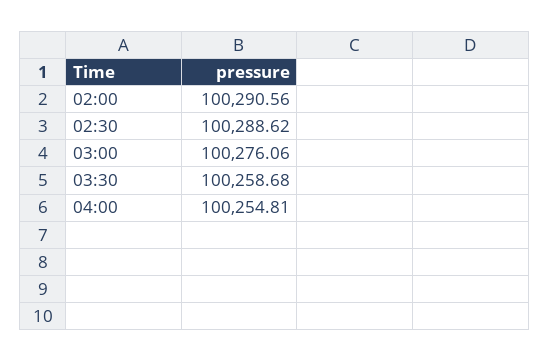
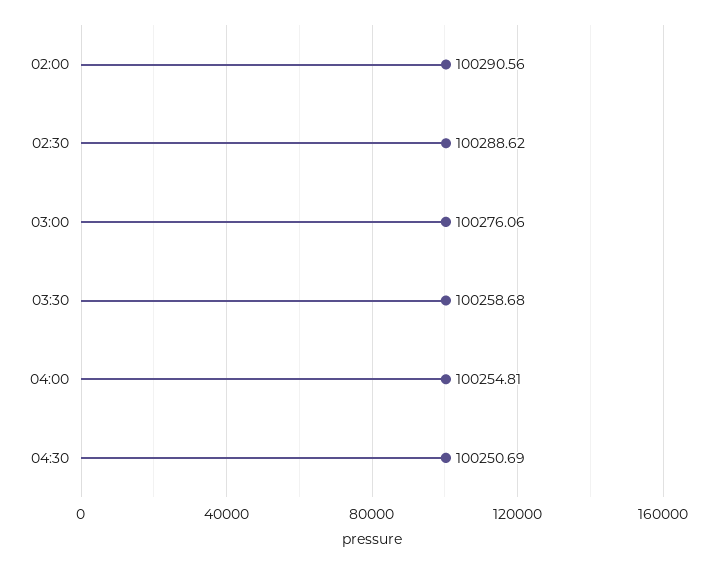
04:30: none -> 100250.69

